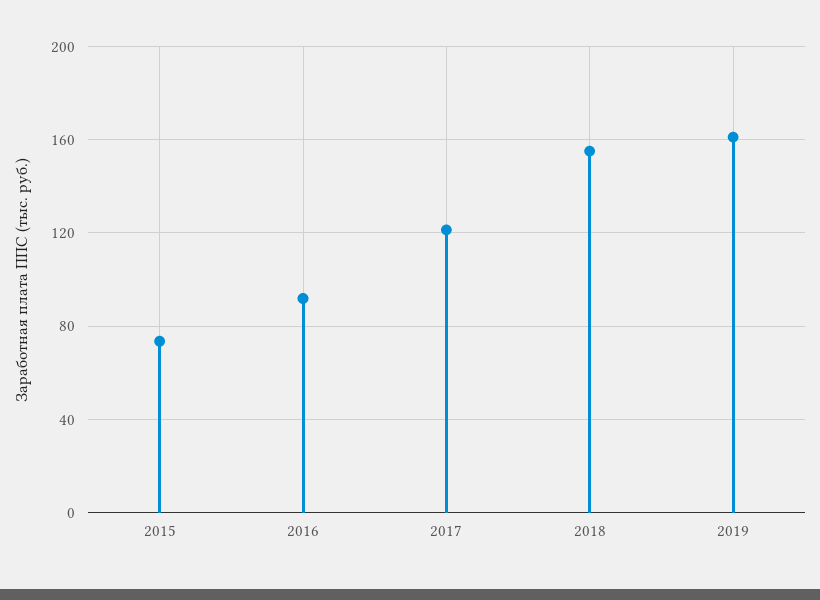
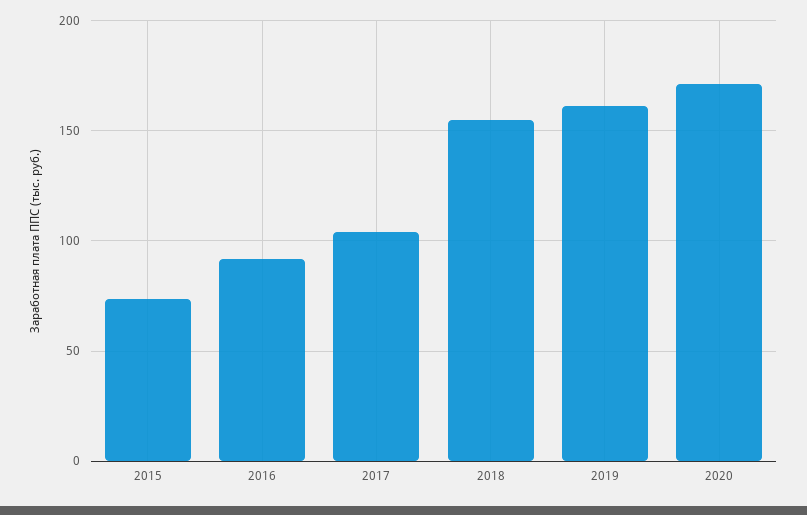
2017: 120 -> 105
2020: none -> 170

